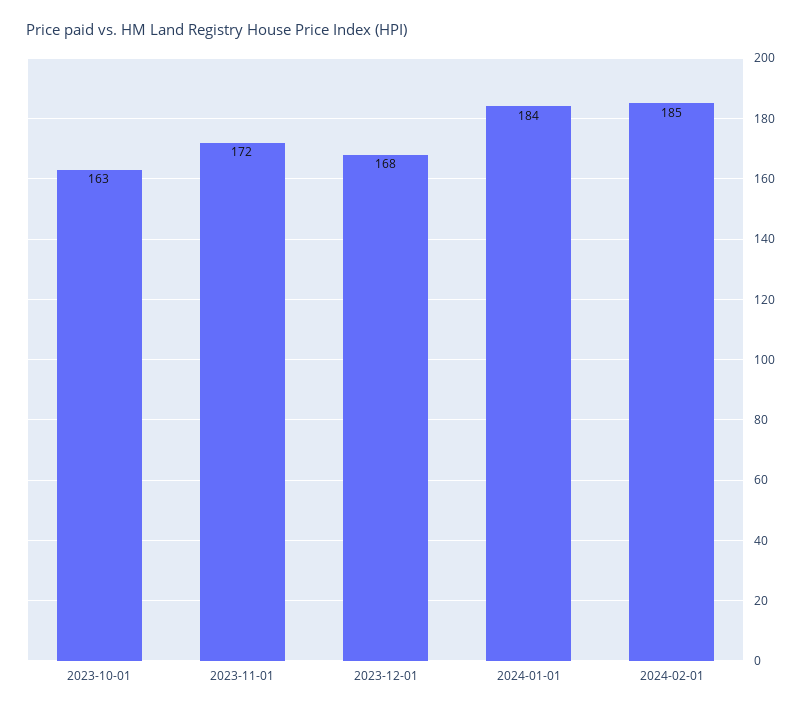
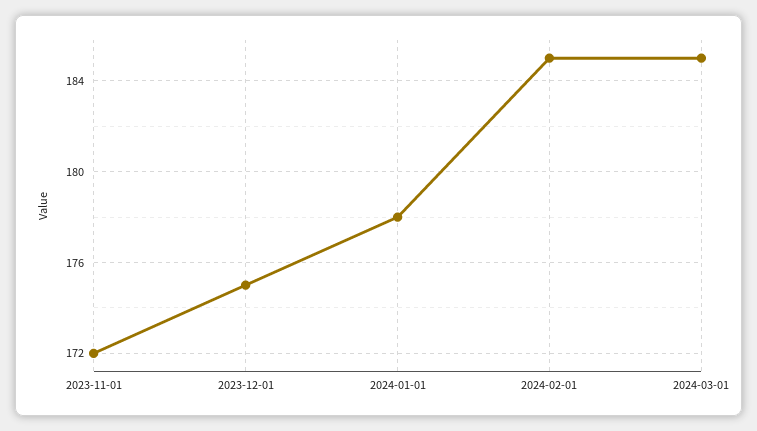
2023-10-01: 163 -> none
2023-12-01: 168 -> 175
2024-01-01: 184 -> 178
2024-03-01: none -> 185

